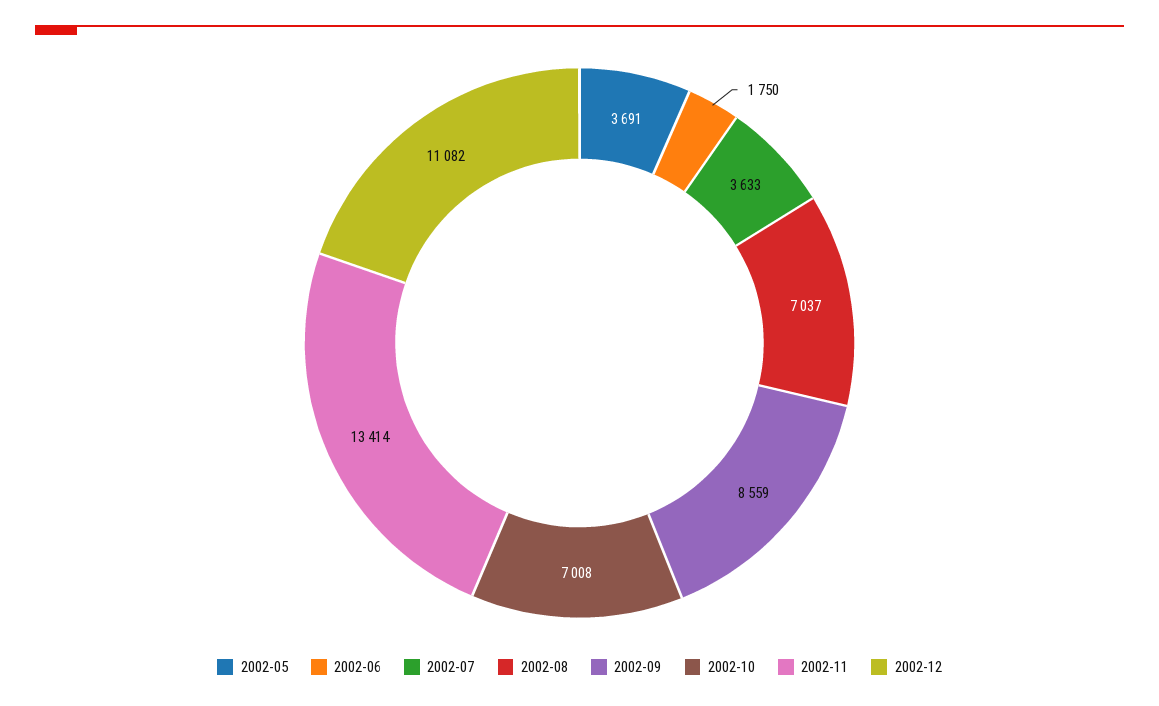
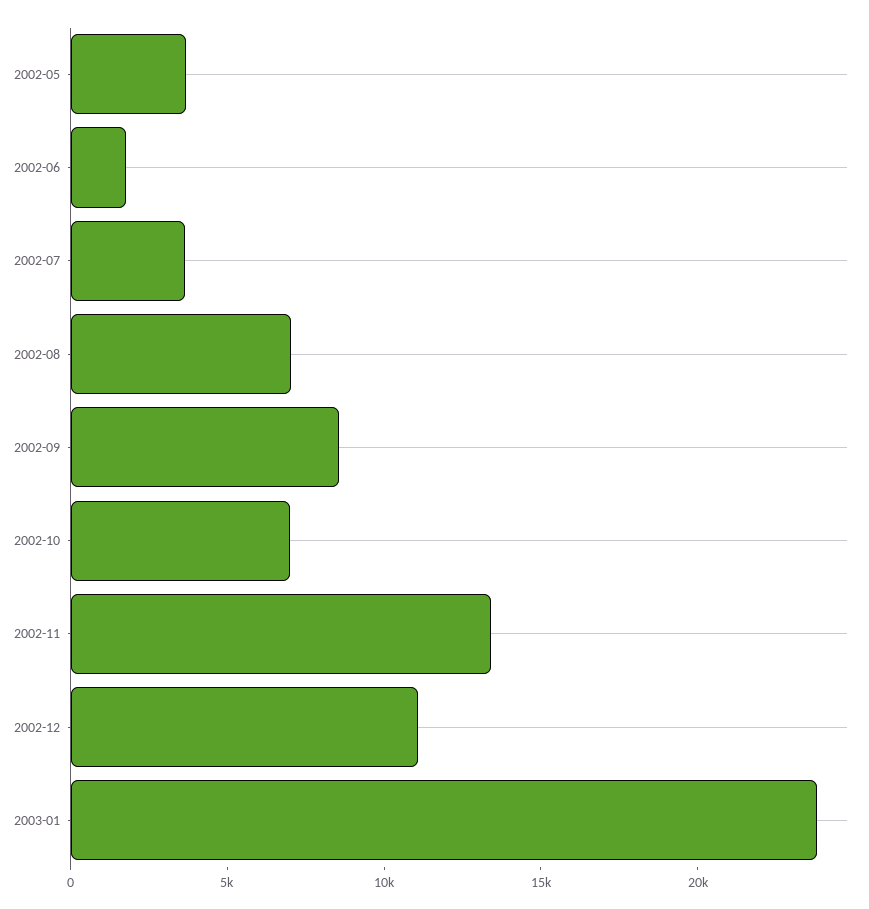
2003-01: none -> 24000

